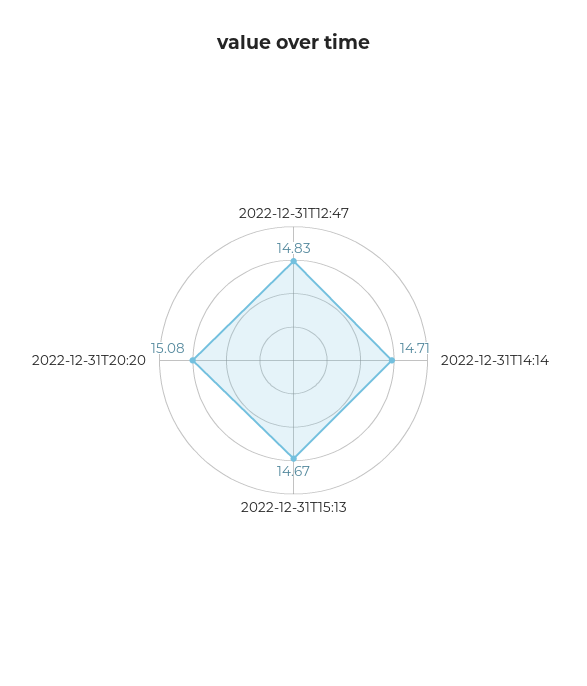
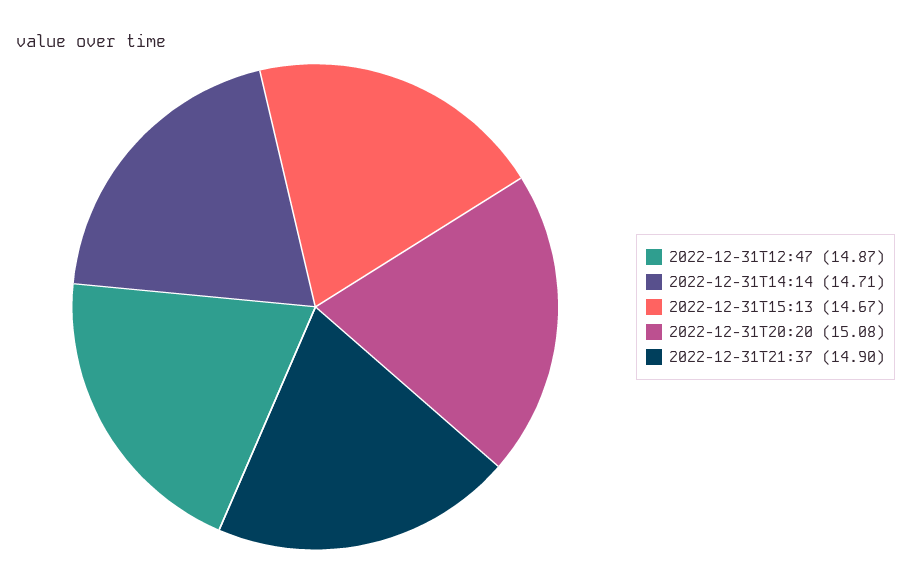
2022-12-31T12:47: 14.83 -> 14.87
2022-12-31T21:37: none -> 14.9

